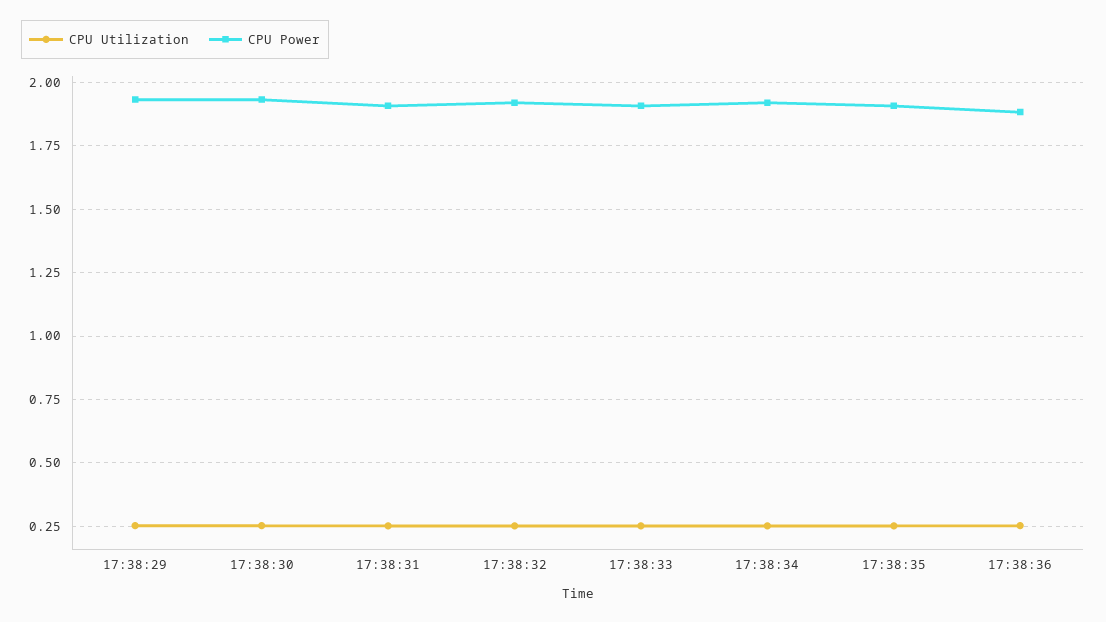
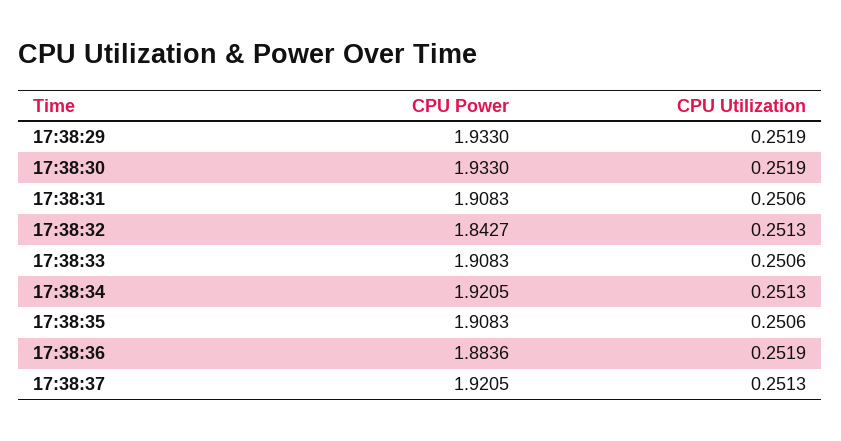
CPU Power, 17:38:32: 1.925 -> 1.8427
CPU Power, 17:38:37: none -> 1.9205
CPU Utilization, 17:38:37: none -> 0.2513

